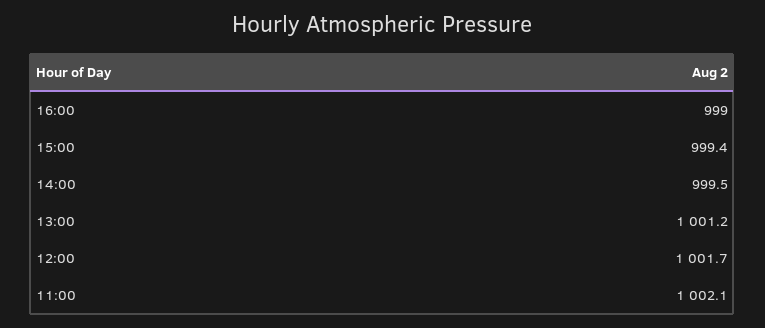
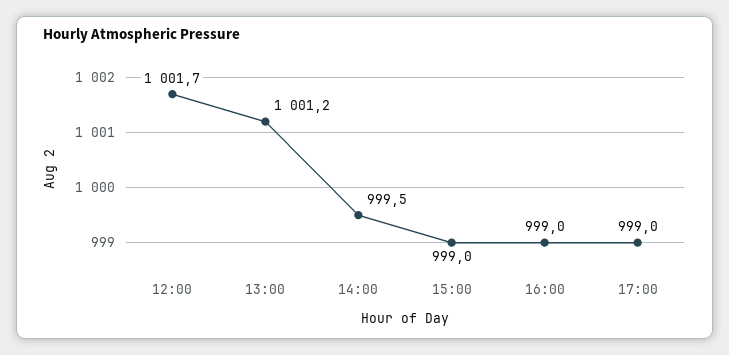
15:00: 999.4 -> 999
11:00: 1002.1 -> none
17:00: none -> 999

